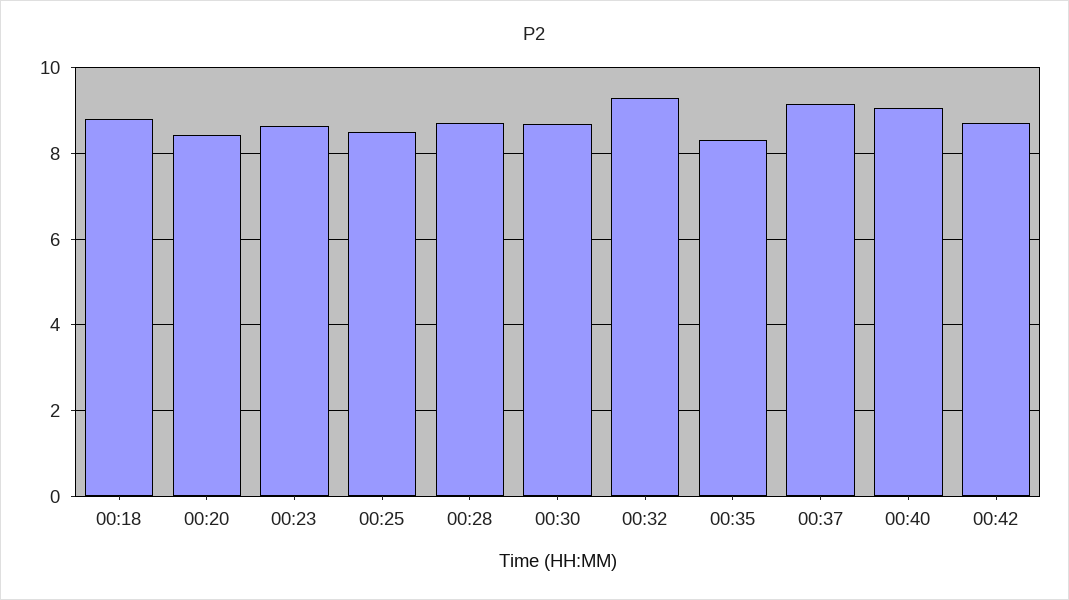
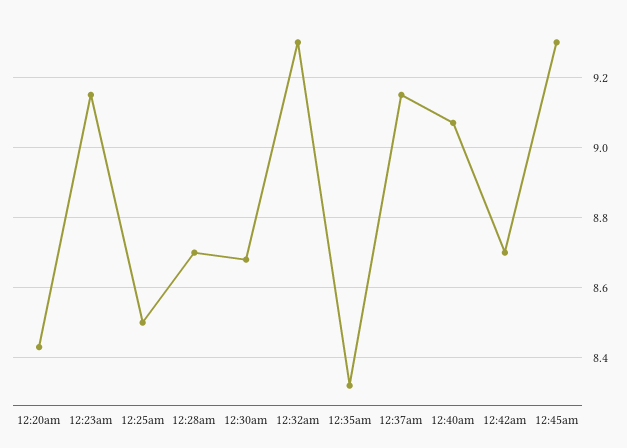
00:18: 8.8 -> none
00:23: 8.6 -> 9.15
12:45am: none -> 9.3

